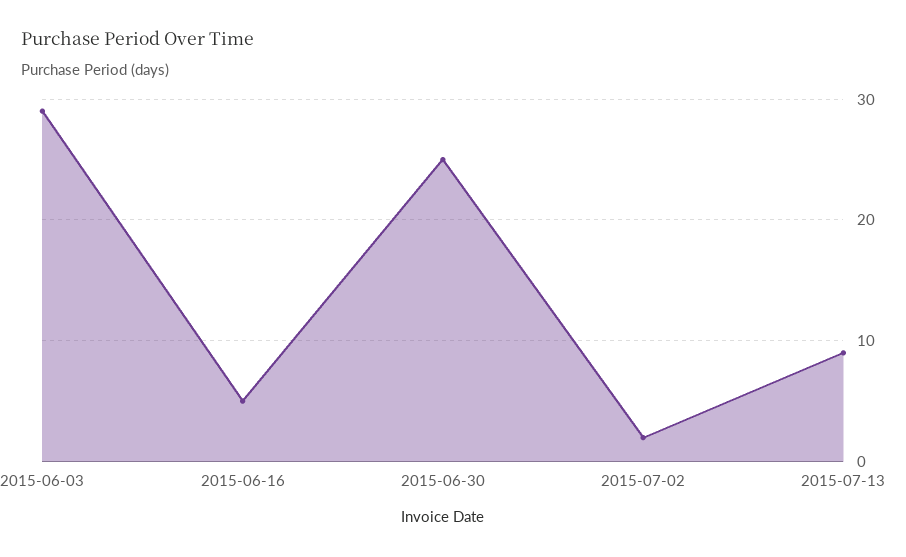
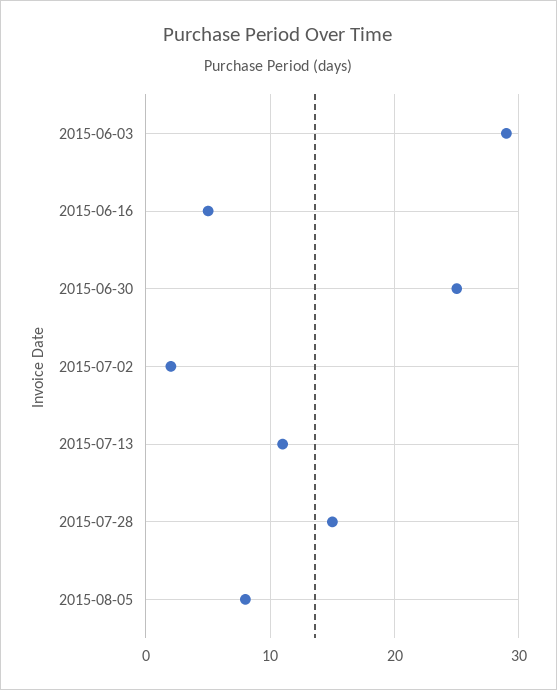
2015-07-13: 9 -> 11
2015-07-28: none -> 15
2015-08-05: none -> 8

